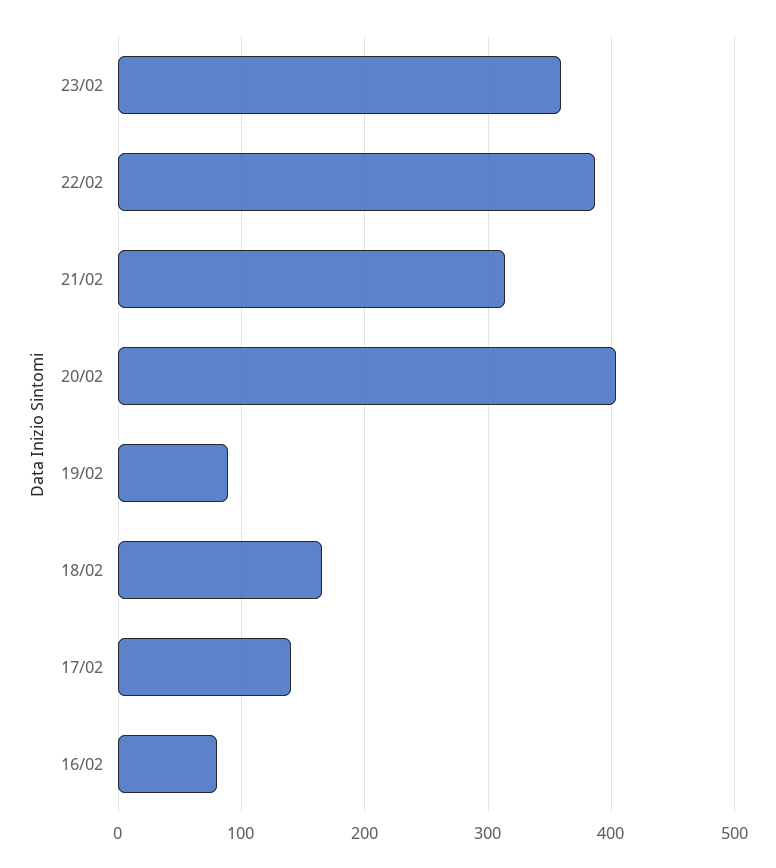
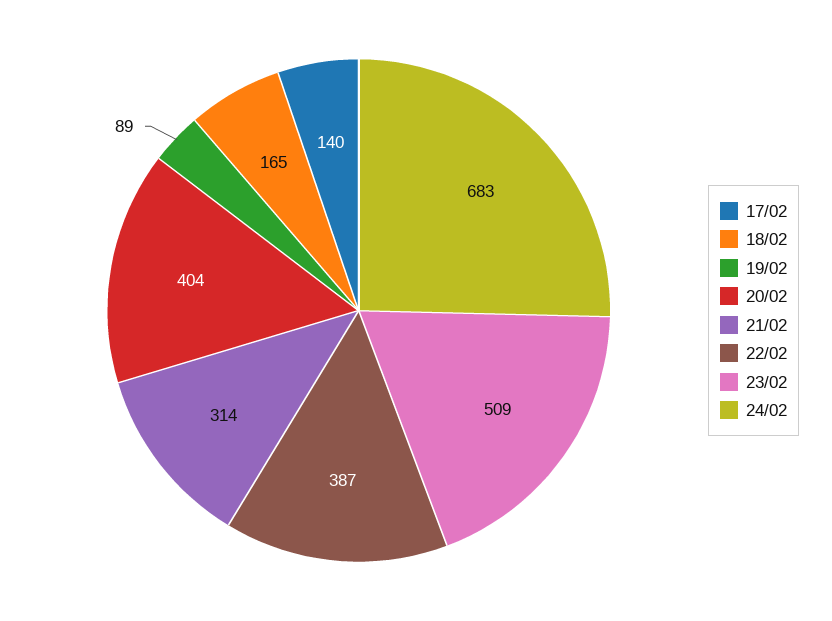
23/02: 360 -> 509
16/02: 80 -> none
24/02: none -> 683

